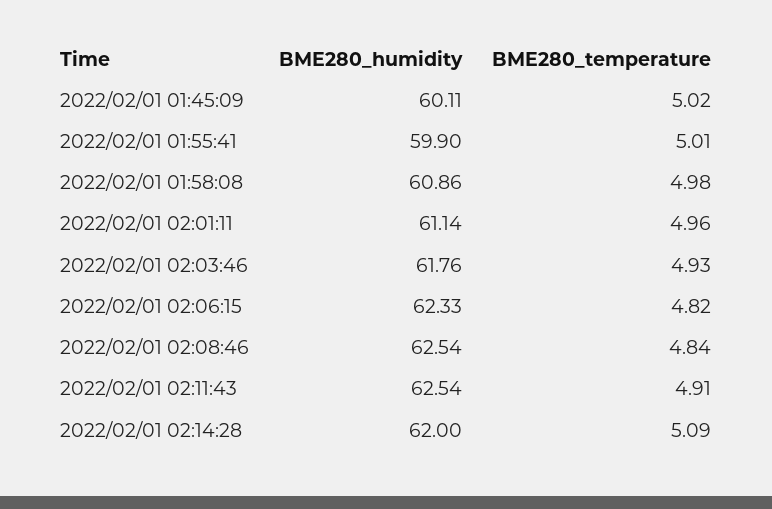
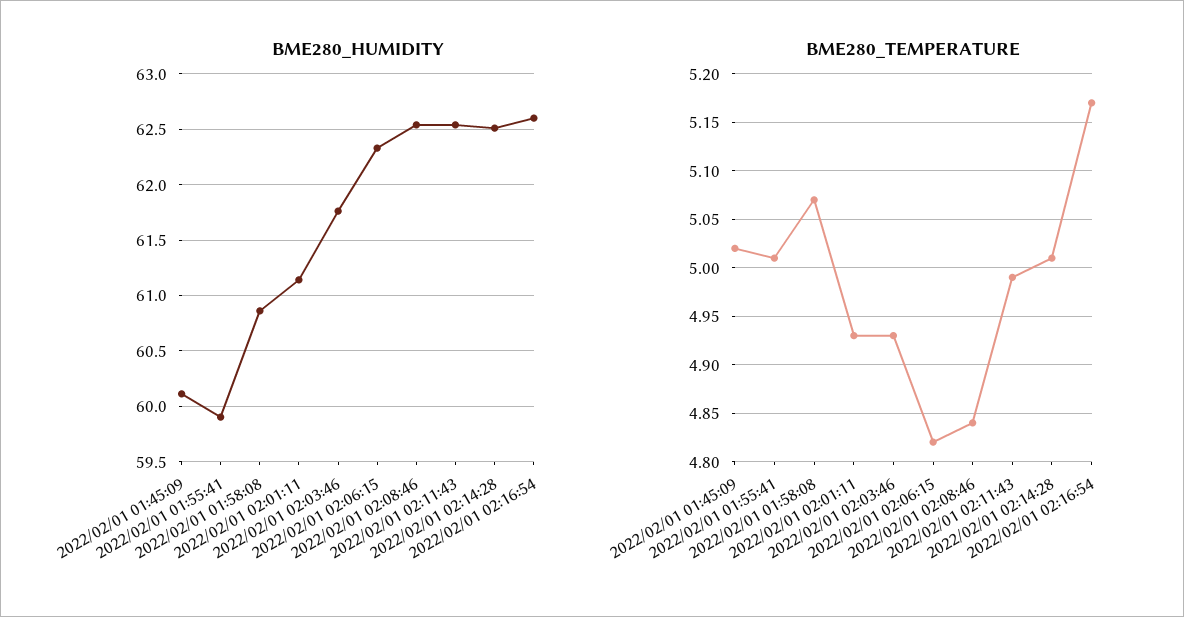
BME280_temperature, 2022/02/01 01:58:08: 4.98 -> 5.07
BME280_temperature, 2022/02/01 02:01:11: 4.96 -> 4.93
BME280_temperature, 2022/02/01 02:11:43: 4.91 -> 4.99
BME280_humidity, 2022/02/01 02:14:28: 62 -> 62.5
BME280_temperature, 2022/02/01 02:14:28: 5.09 -> 5.01
BME280_humidity, 2022/02/01 02:16:54: none -> 62.6
BME280_temperature, 2022/02/01 02:16:54: none -> 5.17

